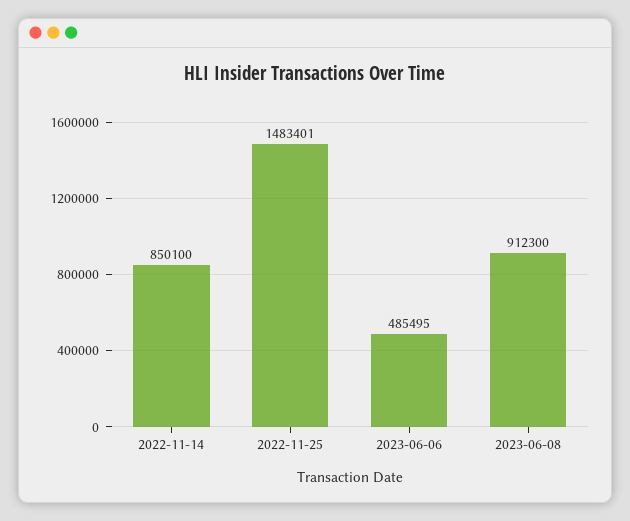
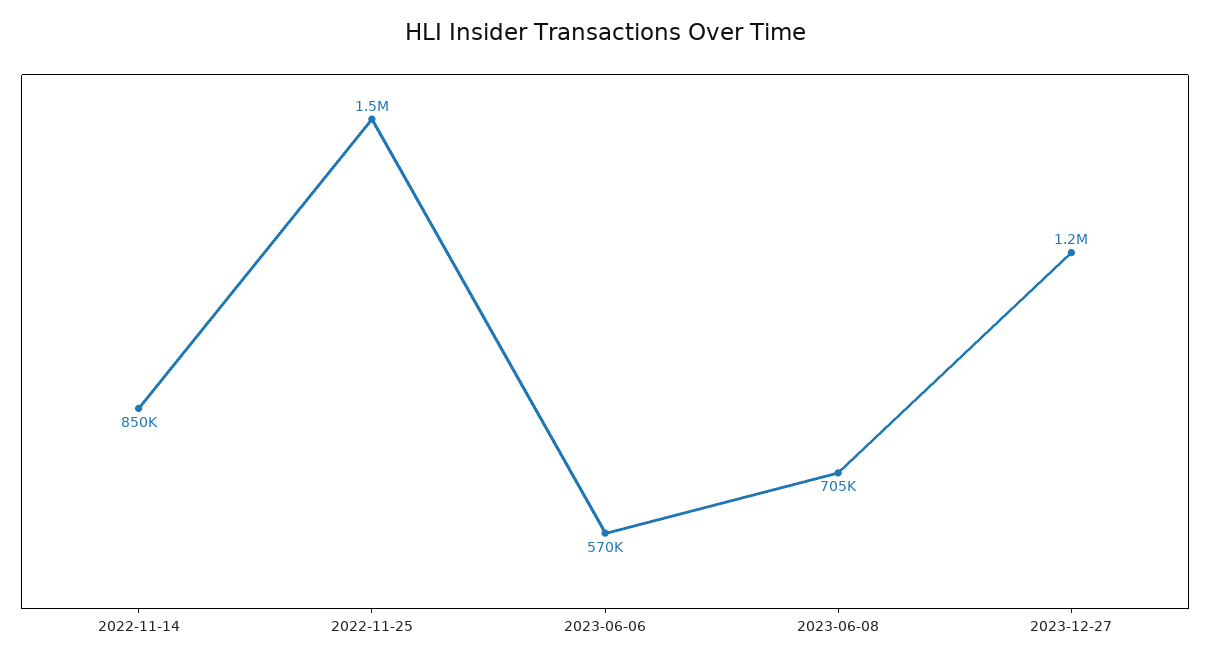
2023-06-06: 485495 -> 570000
2023-06-08: 912300 -> 705000
2023-12-27: none -> 1200000

